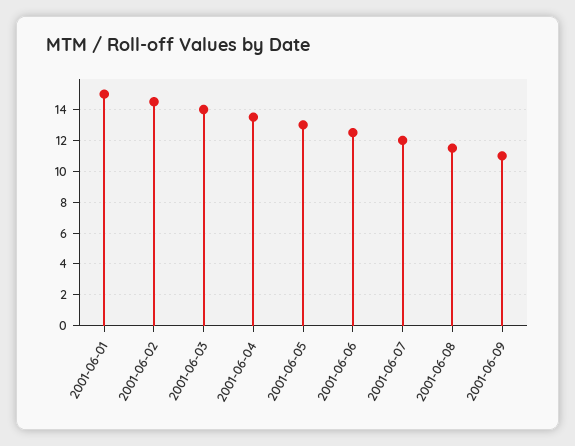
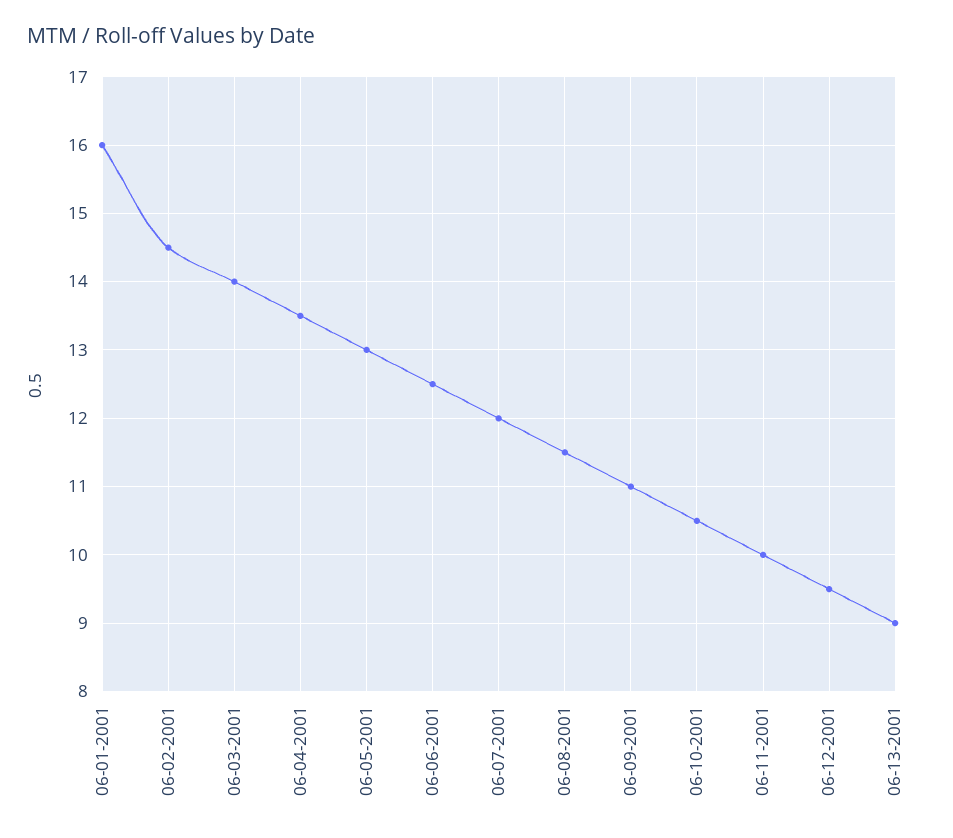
2001-06-01: 15 -> 16
06-10-2001: none -> 10.5
06-11-2001: none -> 10
06-12-2001: none -> 9.5
06-13-2001: none -> 9

